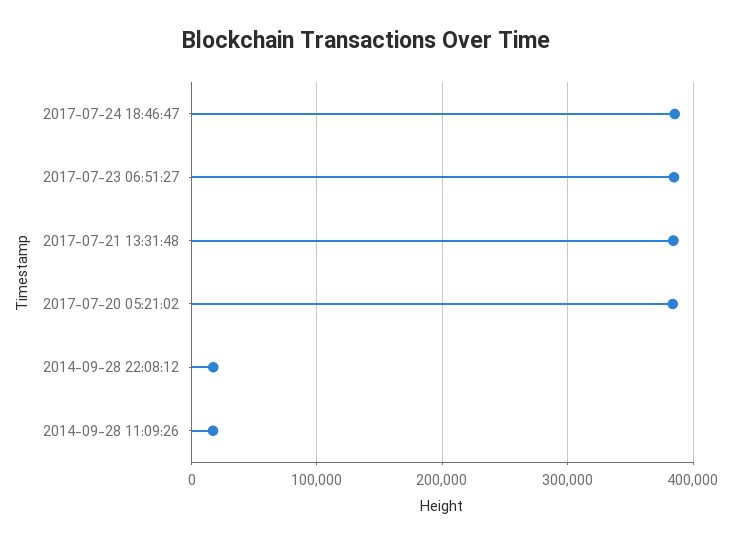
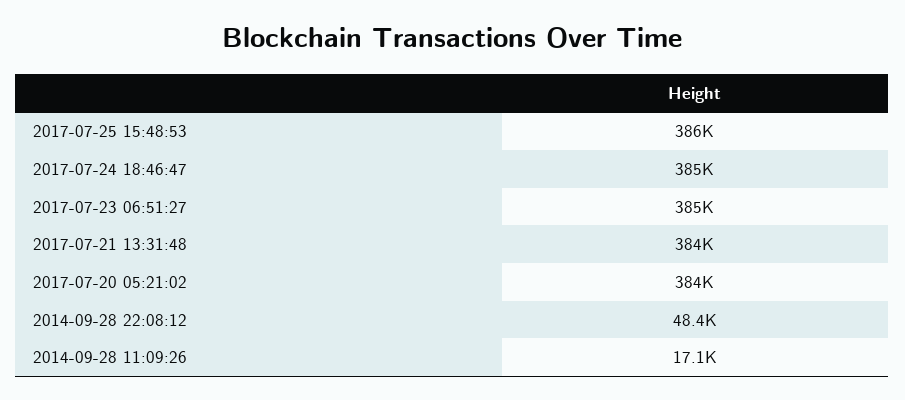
2014-09-28 22:08:12: 20000 -> 48400
2017-07-25 15:48:53: none -> 386000

